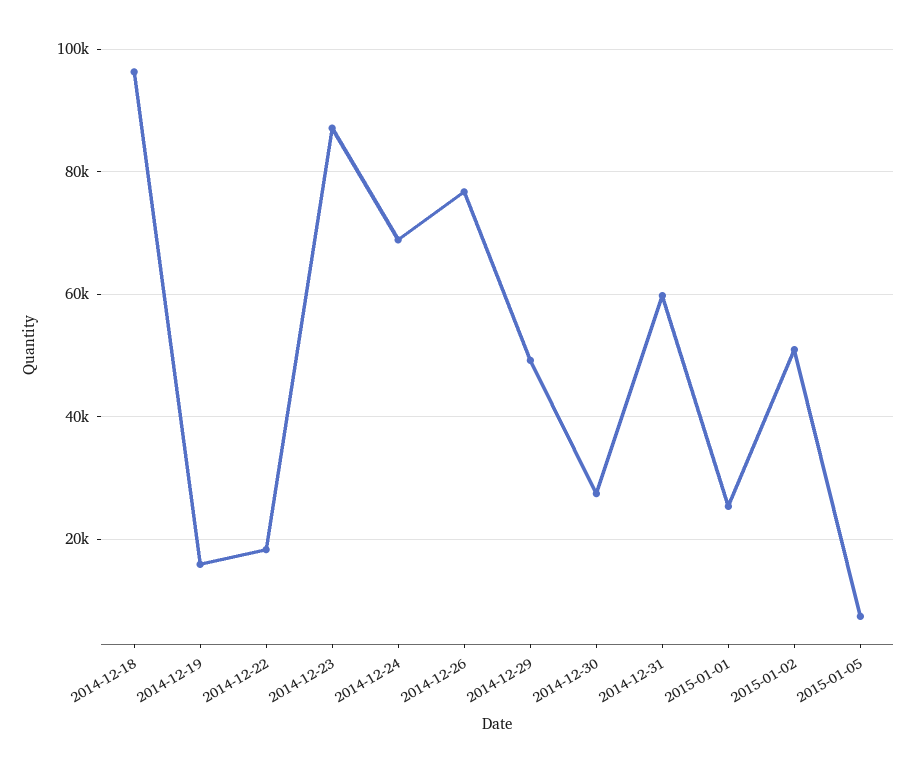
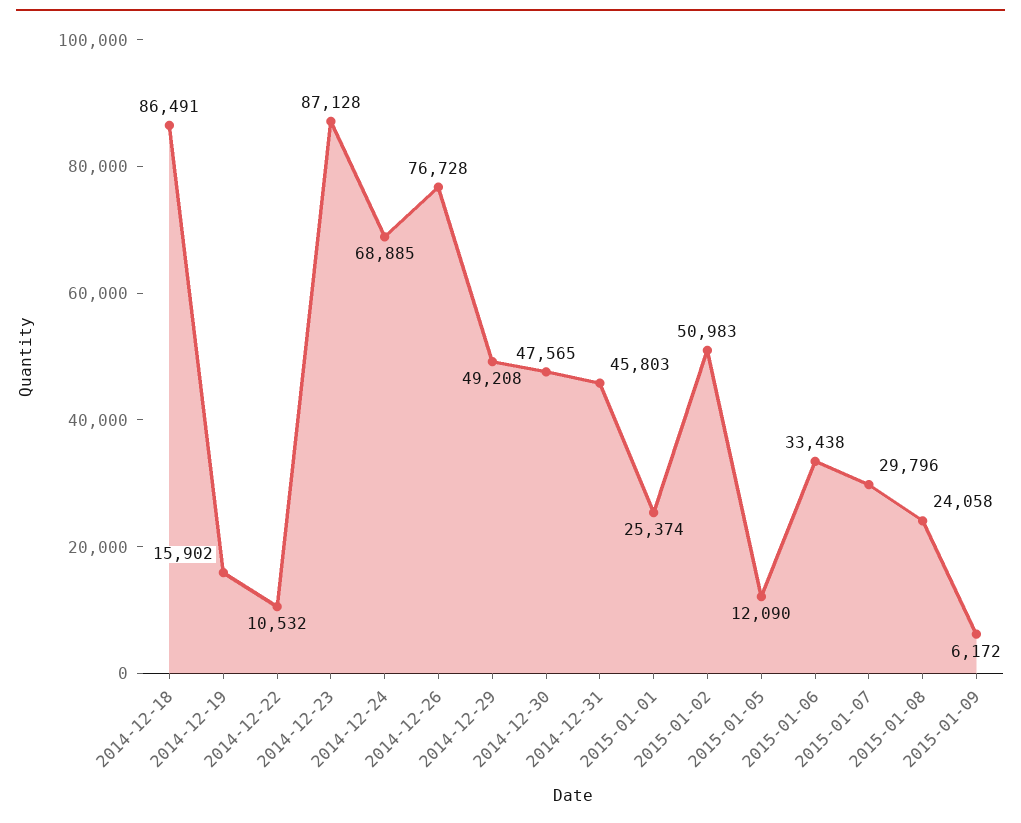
2014-12-18: 96000 -> 86491
2014-12-22: 18000 -> 10532
2014-12-30: 28000 -> 47565
2014-12-31: 60000 -> 45803
2015-01-05: 8000 -> 12090
2015-01-06: none -> 33438
2015-01-07: none -> 29796
2015-01-08: none -> 24058
2015-01-09: none -> 6172

